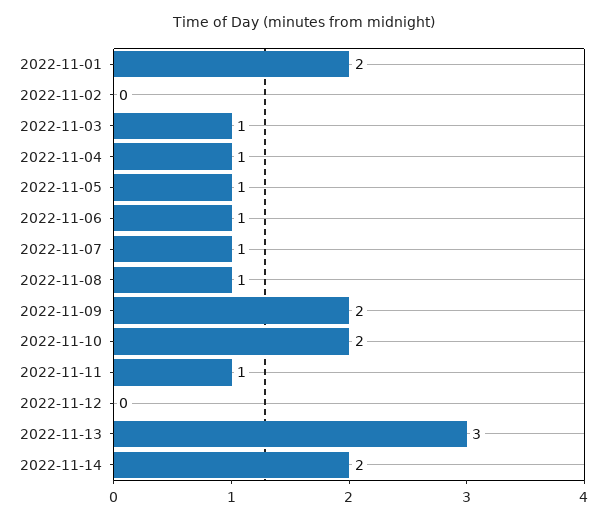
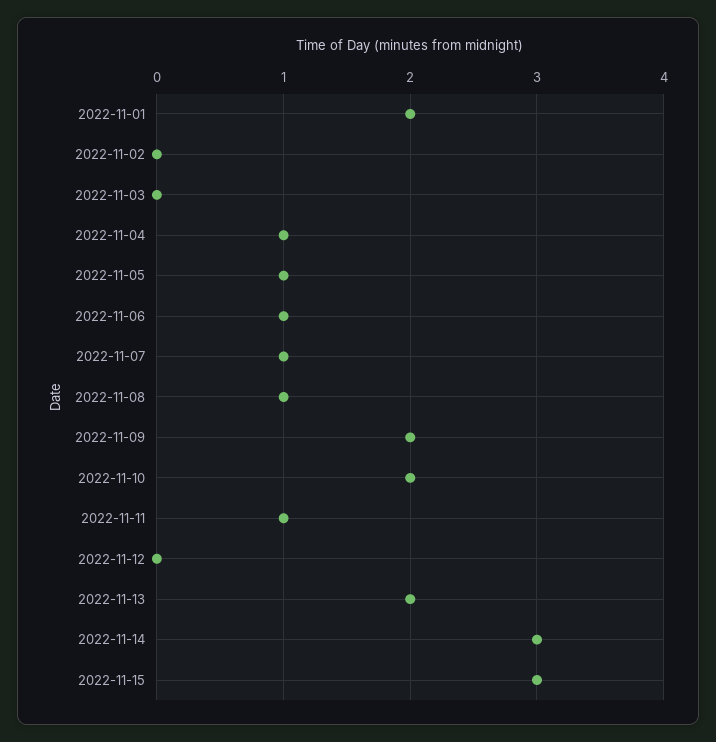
2022-11-03: 1 -> 0
2022-11-13: 3 -> 2
2022-11-14: 2 -> 3
2022-11-15: none -> 3

